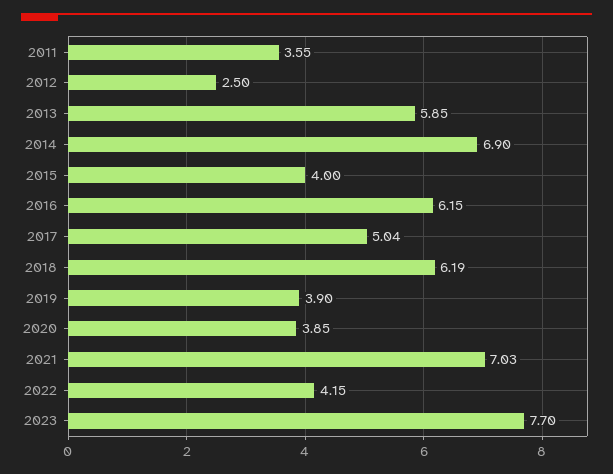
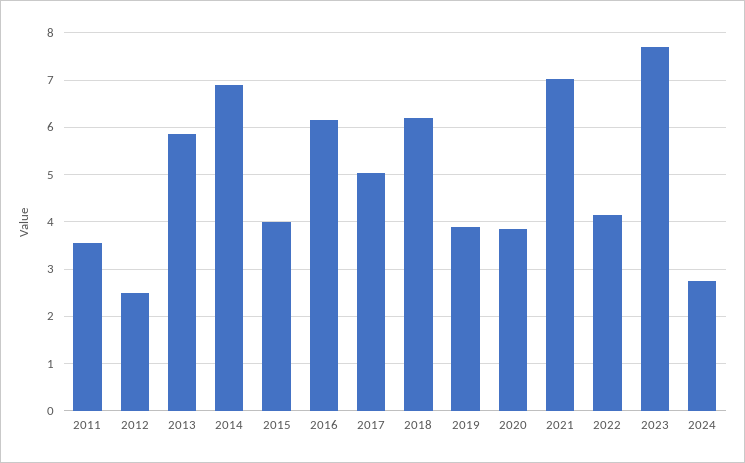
2024: none -> 2.8

